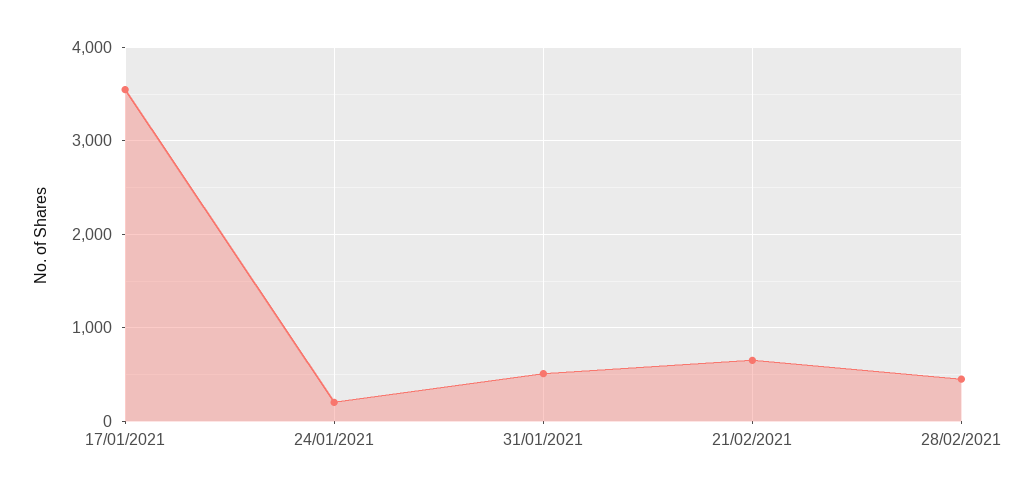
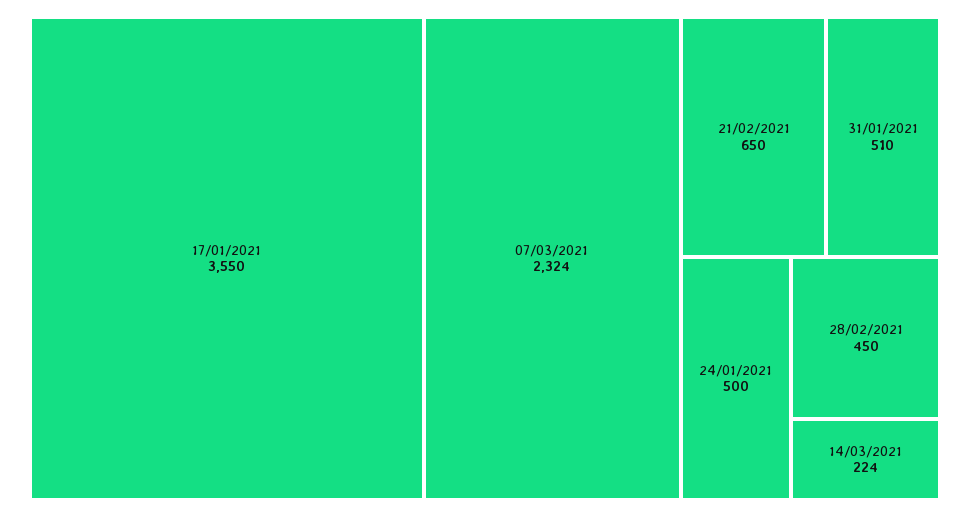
24/01/2021: 200 -> 500
07/03/2021: none -> 2324
14/03/2021: none -> 224

